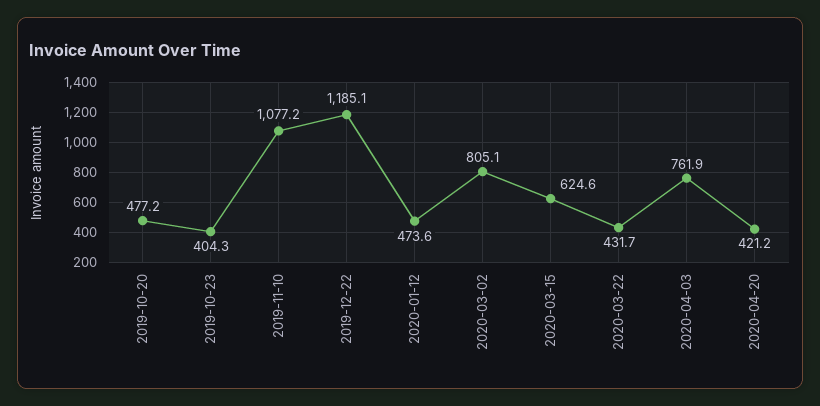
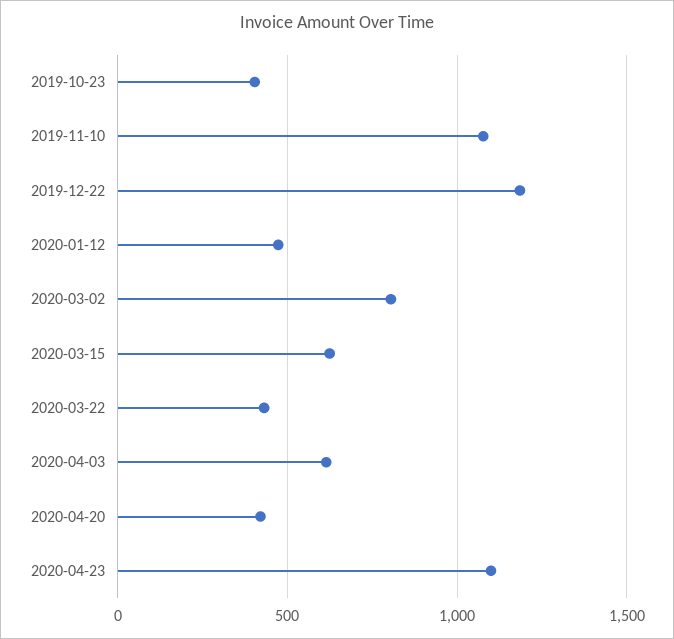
2019-10-20: 477.2 -> none
2020-04-03: 761.9 -> 600
2020-04-23: none -> 1100

